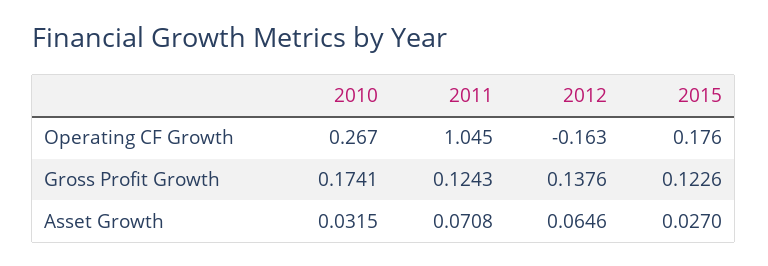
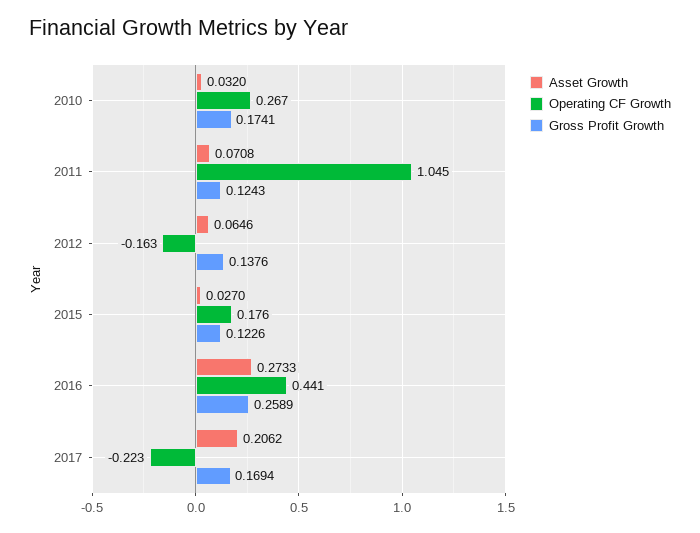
Asset Growth, 2010: 0.0315 -> 0.032
Asset Growth, 2016: none -> 0.2733
Operating CF Growth, 2016: none -> 0.441
Gross Profit Growth, 2016: none -> 0.2589
Asset Growth, 2017: none -> 0.2062
Operating CF Growth, 2017: none -> -0.223
Gross Profit Growth, 2017: none -> 0.1694

